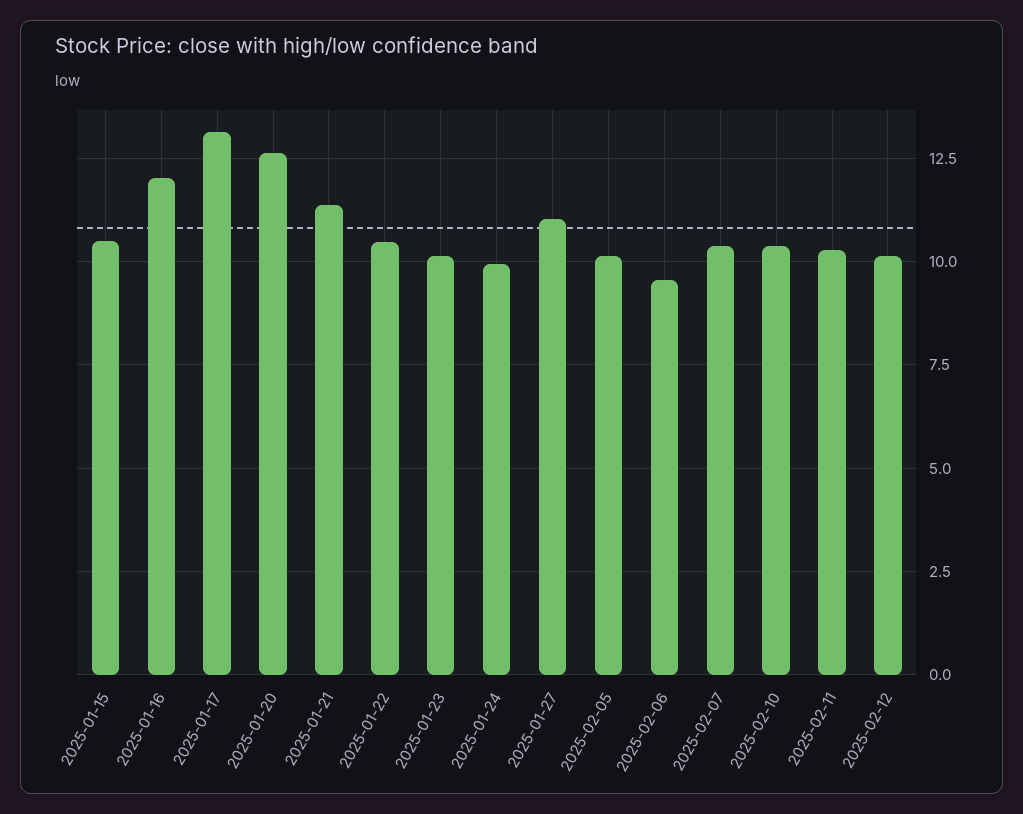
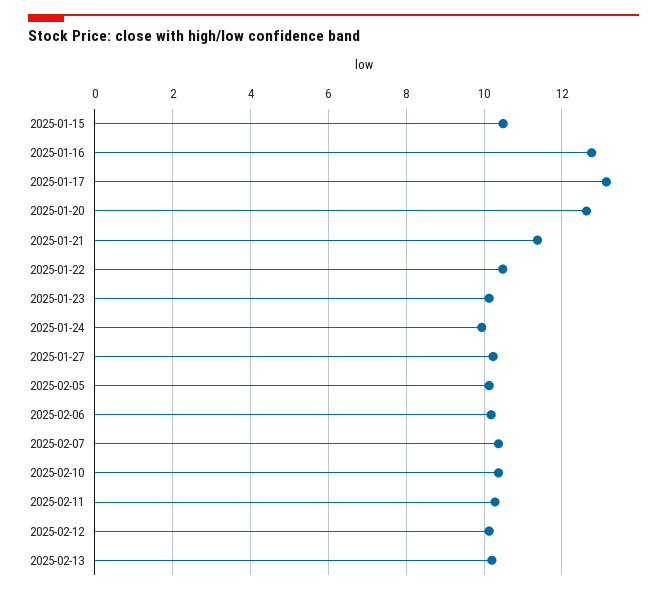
2025-01-16: 12 -> 12.8
2025-01-27: 11 -> 10.2
2025-02-06: 9.5 -> 10.2
2025-02-13: none -> 10.2

